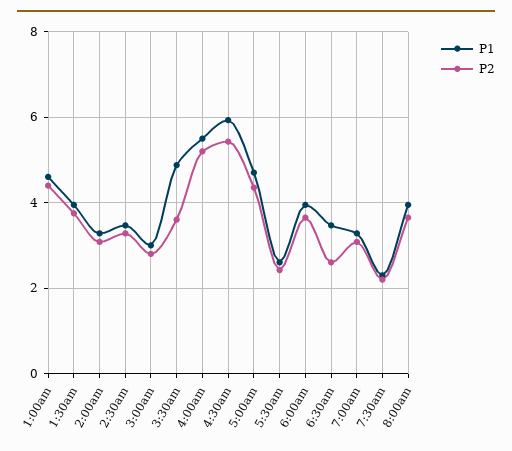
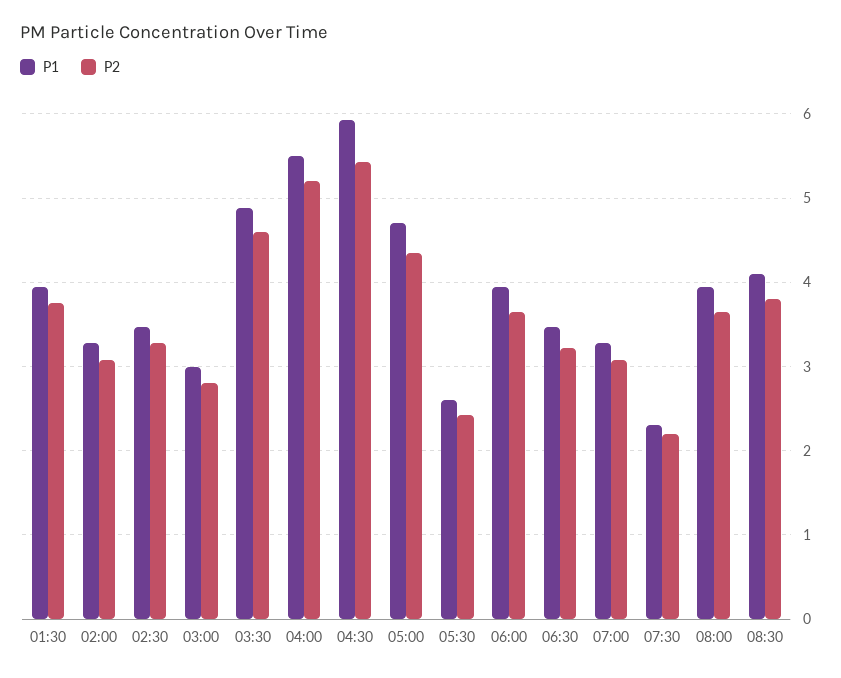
P1, 1:00am: 4.6 -> none
P2, 1:00am: 4.4 -> none
P2, 3:30am: 3.6 -> 4.6
P2, 6:30am: 2.6 -> 3.2
P1, 08:30: none -> 4.1
P2, 08:30: none -> 3.8

